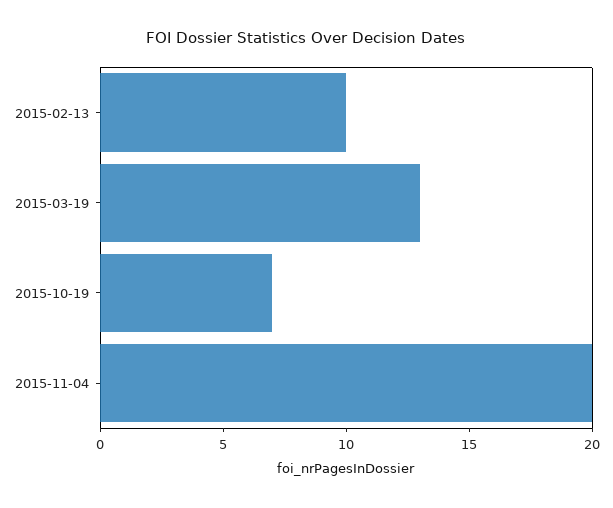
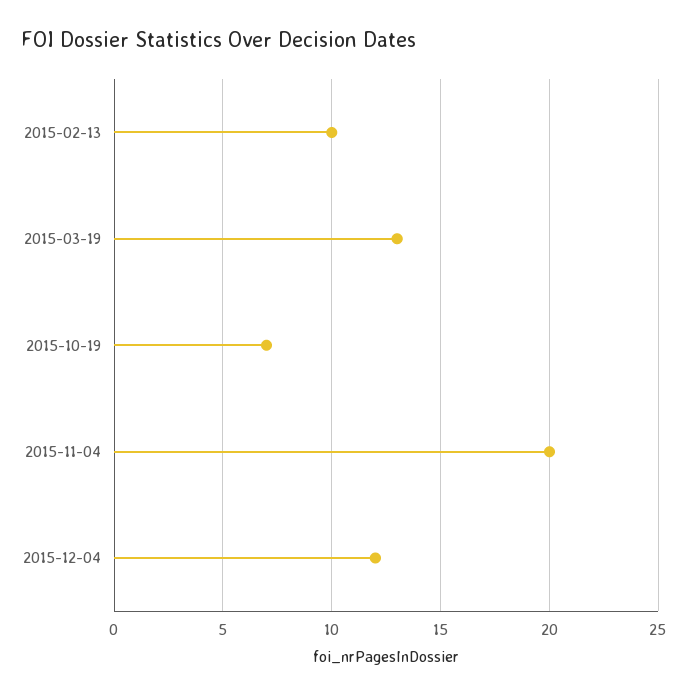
2015-12-04: none -> 12

